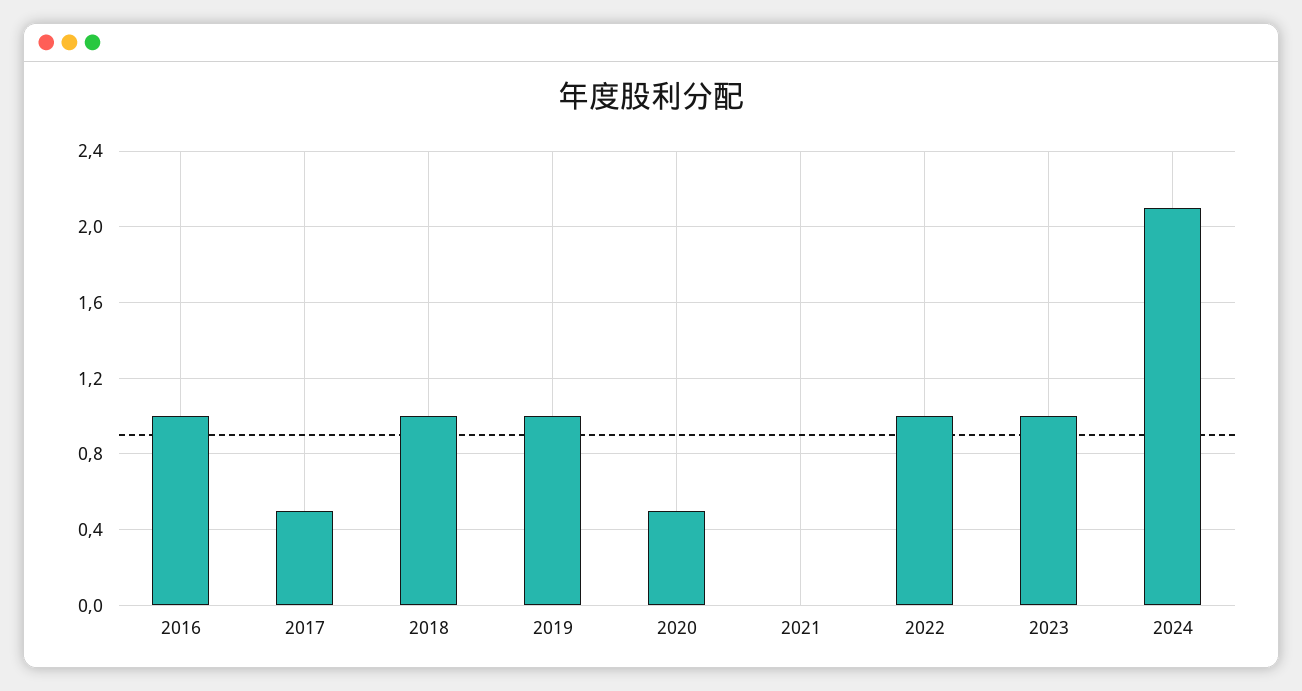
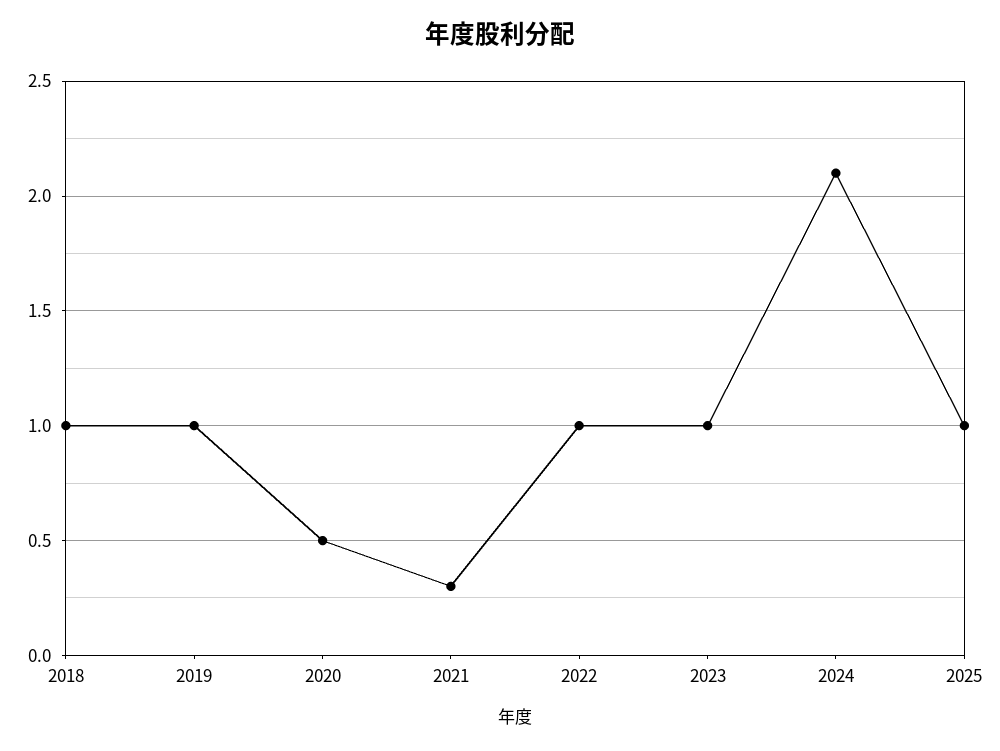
2016: 1 -> none
2017: 0.5 -> none
2021: 0 -> 0.3
2025: none -> 1

